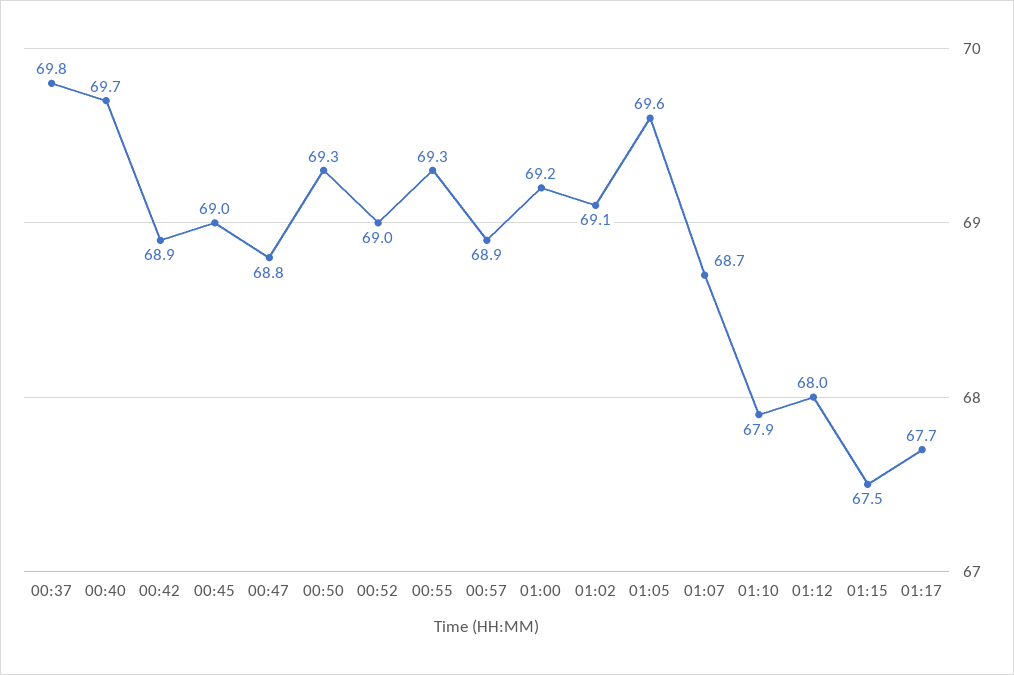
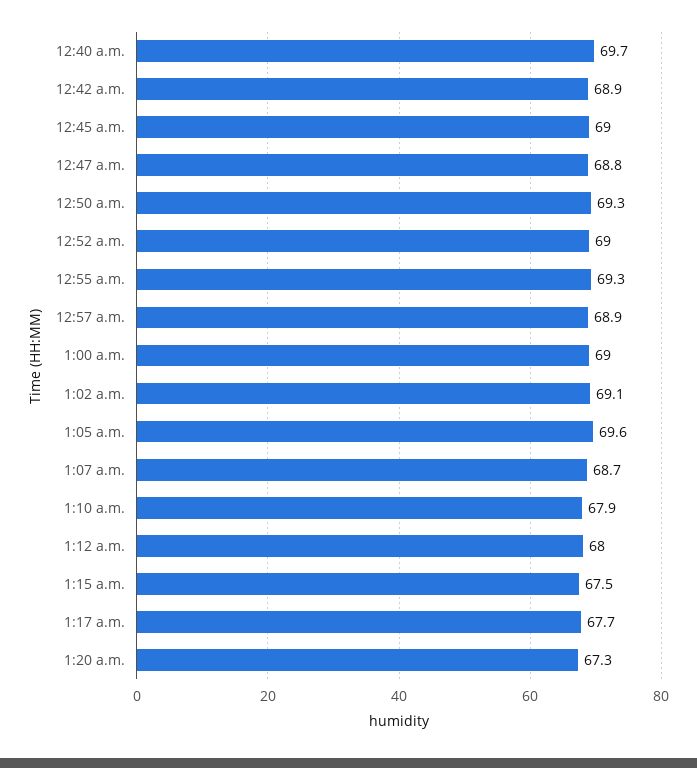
00:37: 69.8 -> none
01:00: 69.2 -> 69
1:20 a.m.: none -> 67.3

